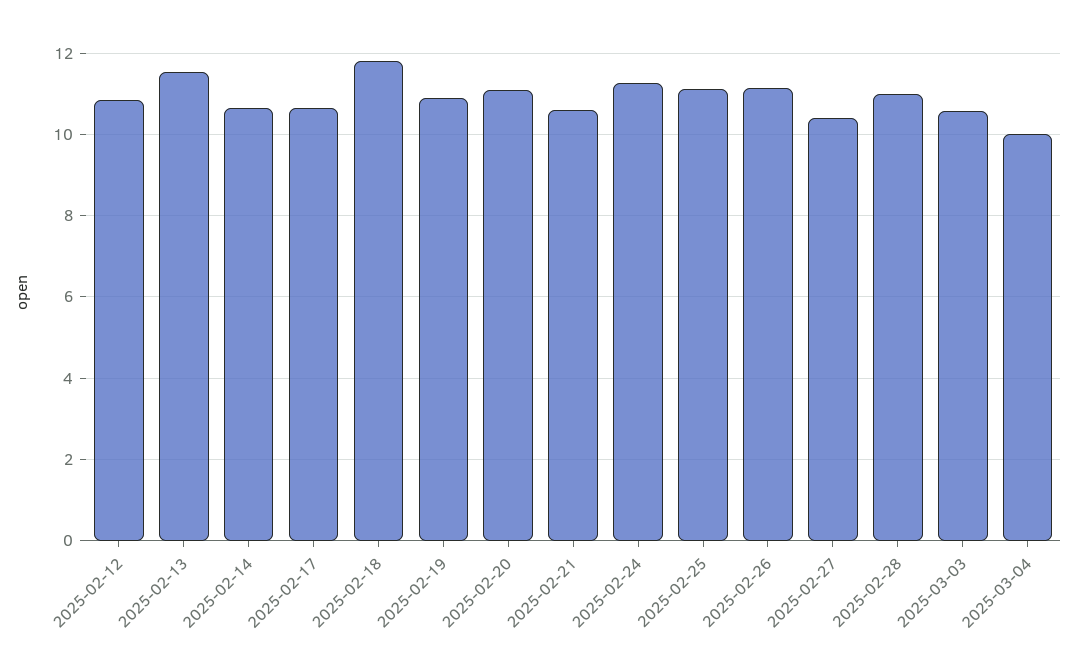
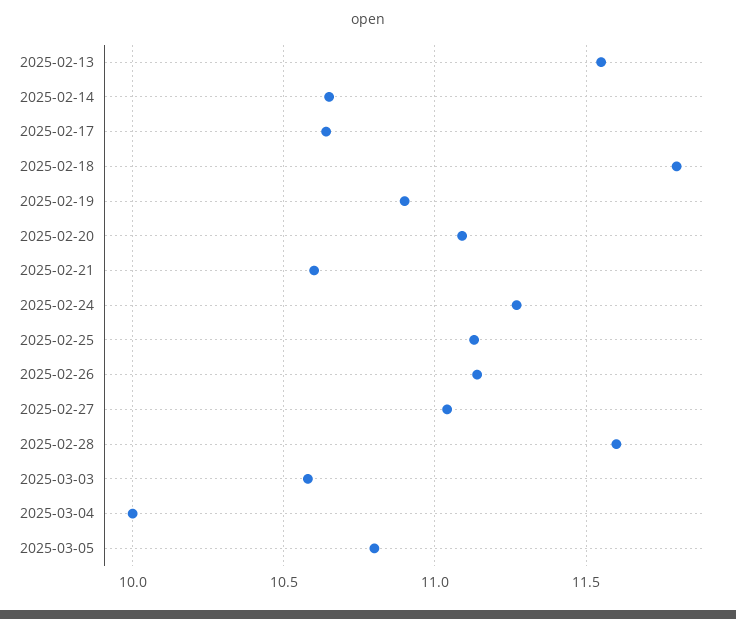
2025-02-12: 10.8 -> none
2025-02-27: 10.4 -> 11.05
2025-02-28: 11 -> 11.6
2025-03-05: none -> 10.8

